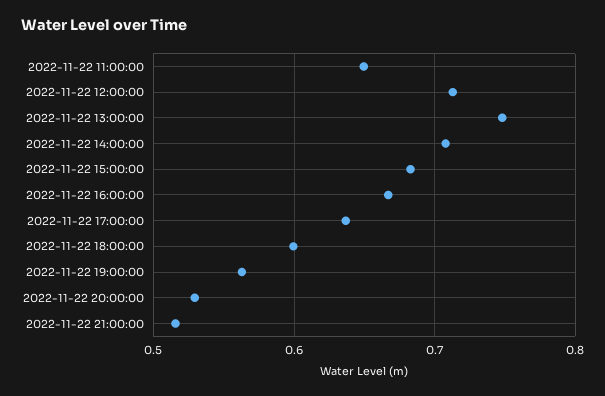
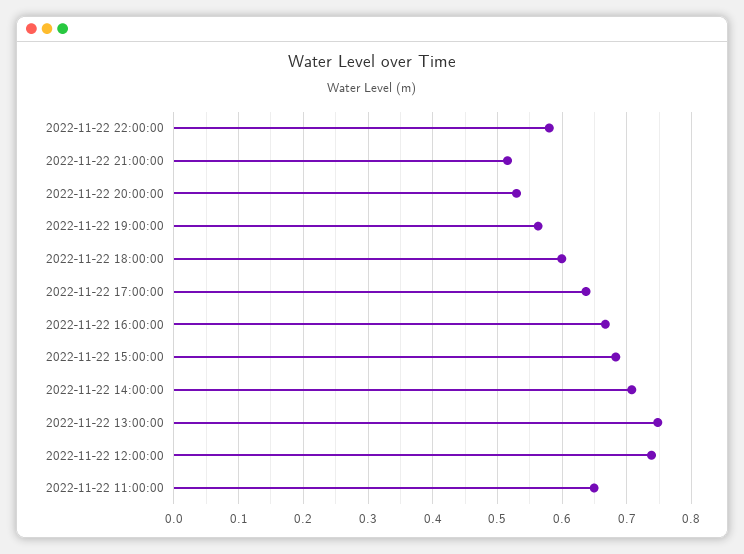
2022-11-22 12:00:00: 0.71 -> 0.74
2022-11-22 22:00:00: none -> 0.58

